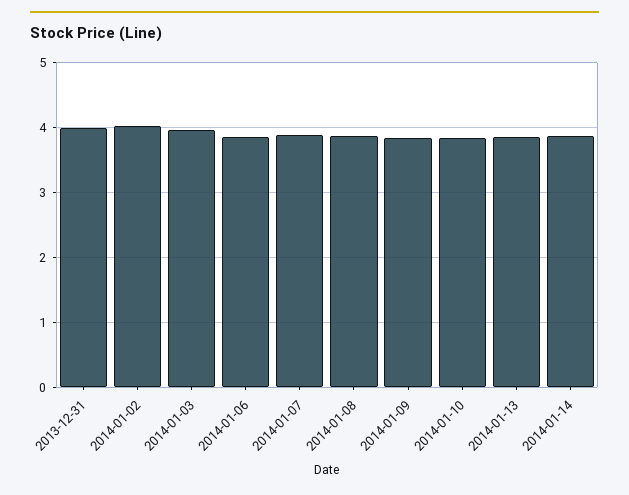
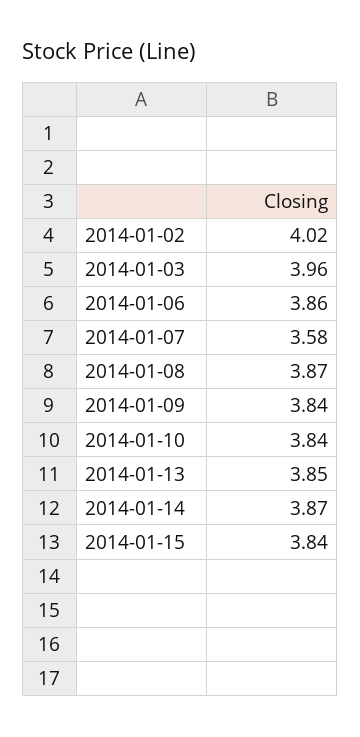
2013-12-31: 4 -> none
2014-01-07: 3.9 -> 3.58
2014-01-15: none -> 3.84

